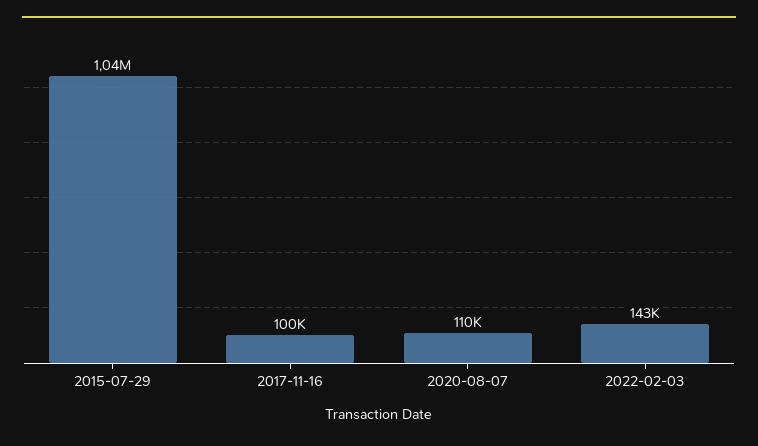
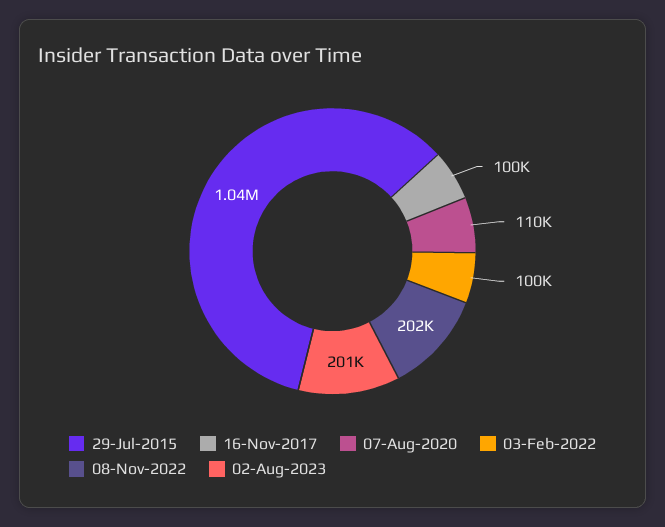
2022-02-03: 143000 -> 100000
08-Nov-2022: none -> 202000
02-Aug-2023: none -> 201000

